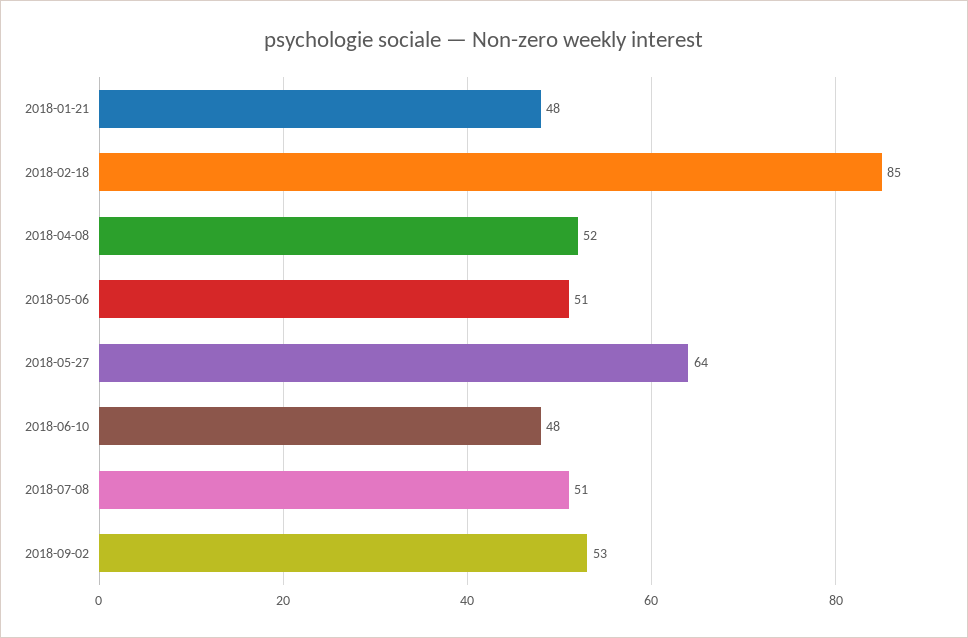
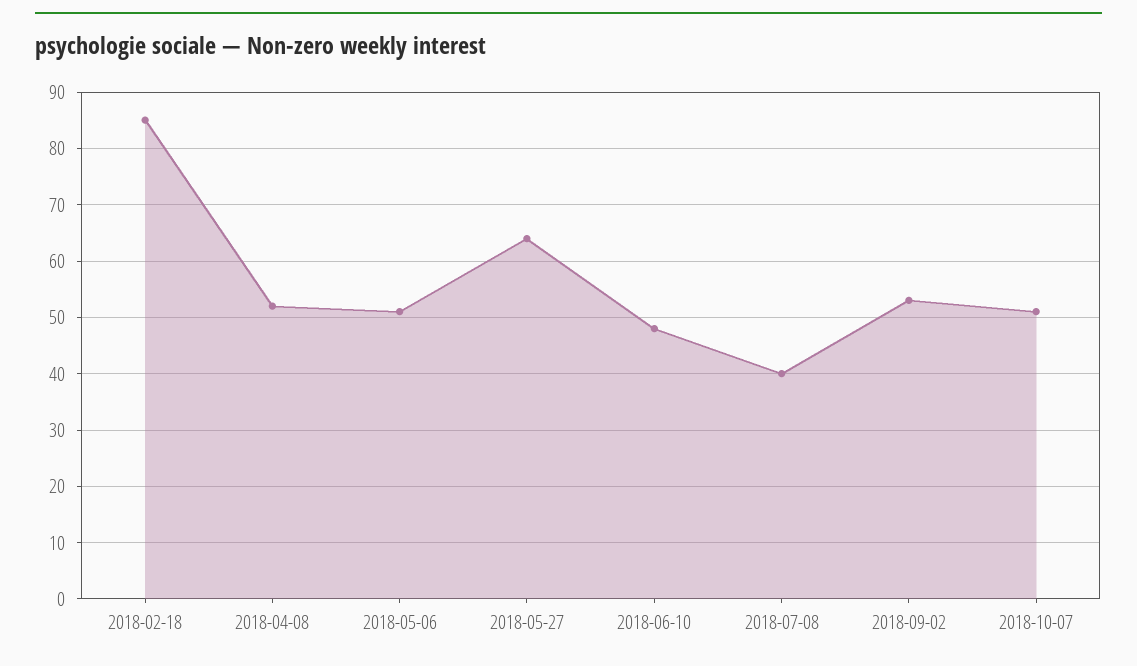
2018-01-21: 48 -> none
2018-07-08: 51 -> 40
2018-10-07: none -> 50

